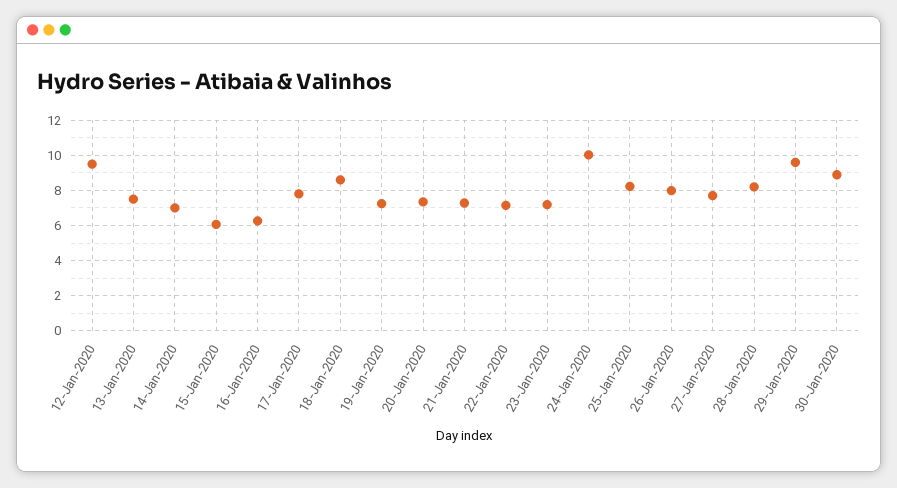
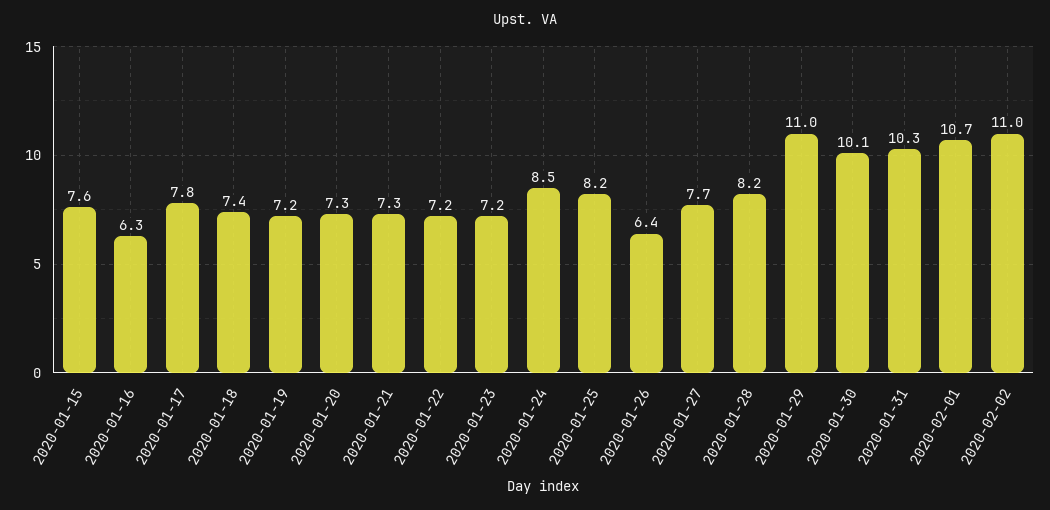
12-Jan-2020: 9.5 -> none
13-Jan-2020: 7.5 -> none
14-Jan-2020: 7 -> none
15-Jan-2020: 6 -> 7.6
18-Jan-2020: 8.5 -> 7.4
24-Jan-2020: 10 -> 8.5
26-Jan-2020: 8 -> 6.4
29-Jan-2020: 9.5 -> 11
30-Jan-2020: 9 -> 10.1
2020-01-31: none -> 10.3
2020-02-01: none -> 10.7
2020-02-02: none -> 11

